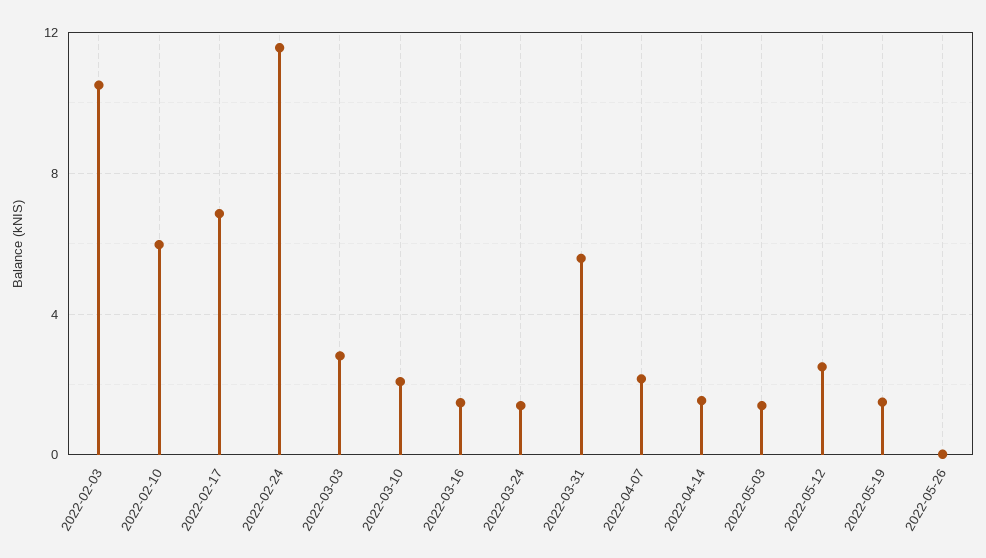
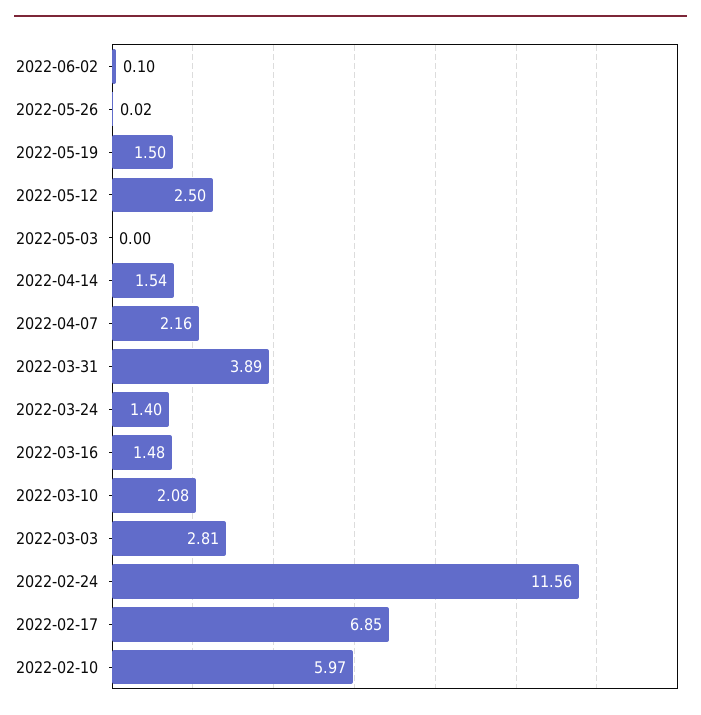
2022-02-03: 10.5 -> none
2022-03-31: 5.5 -> 3.89
2022-05-03: 1.5 -> 0
2022-06-02: none -> 0.1

